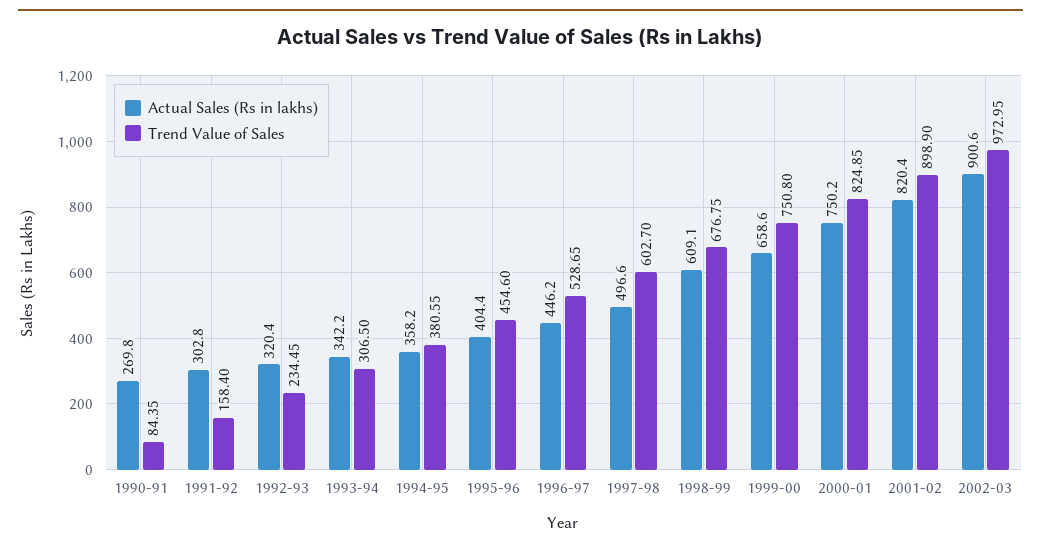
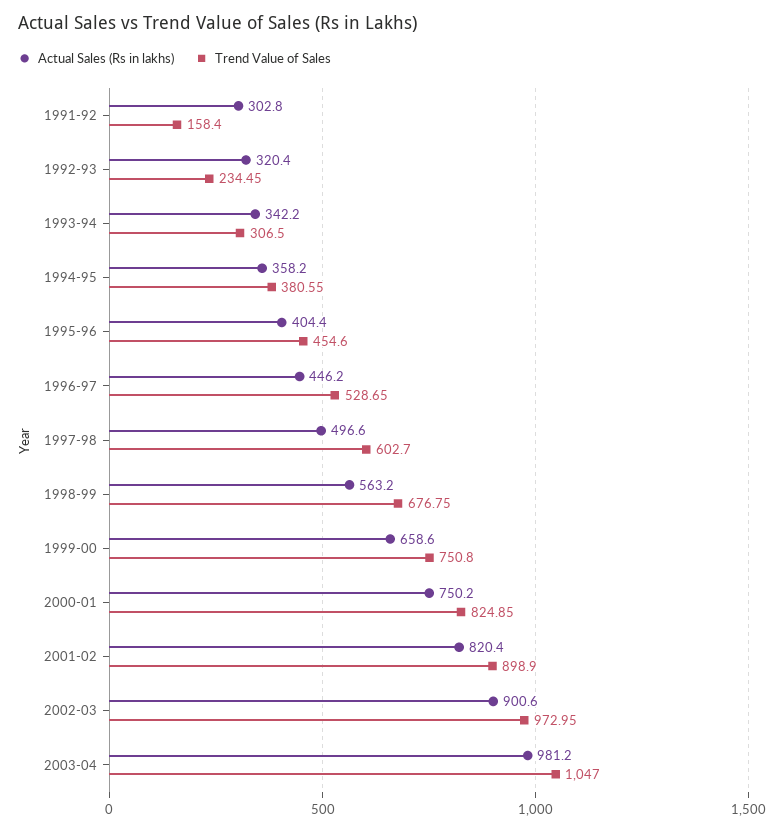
Actual Sales (Rs in lakhs), 1990-91: 269.8 -> none
Trend Value of Sales, 1990-91: 84.35 -> none
Actual Sales (Rs in lakhs), 1998-99: 609.1 -> 563.2
Actual Sales (Rs in lakhs), 2003-04: none -> 981.2
Trend Value of Sales, 2003-04: none -> 1047

